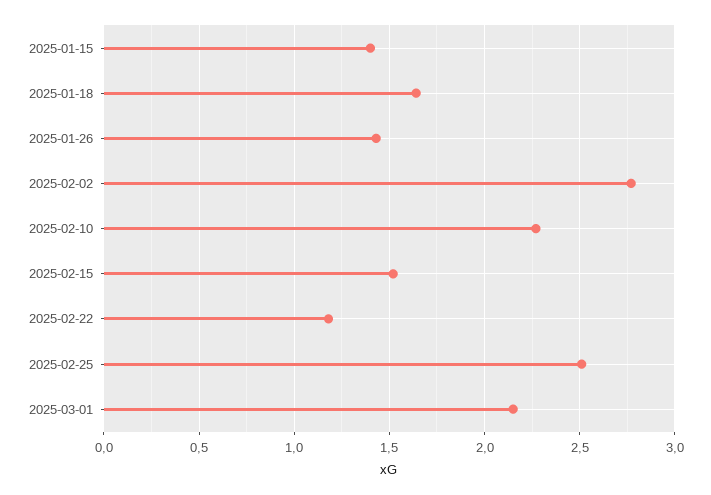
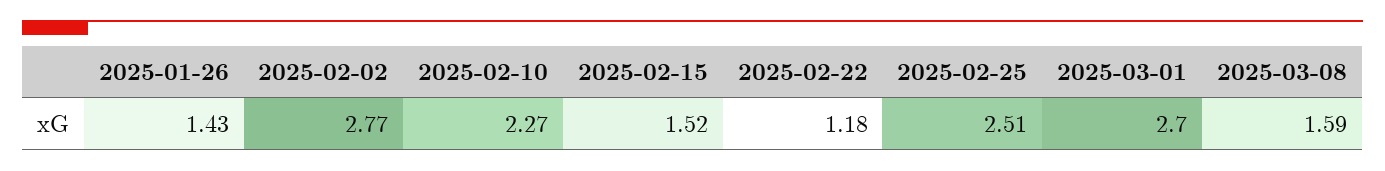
2025-01-15: 1.4 -> none
2025-01-18: 1.65 -> none
2025-03-01: 2.15 -> 2.7
2025-03-08: none -> 1.59

